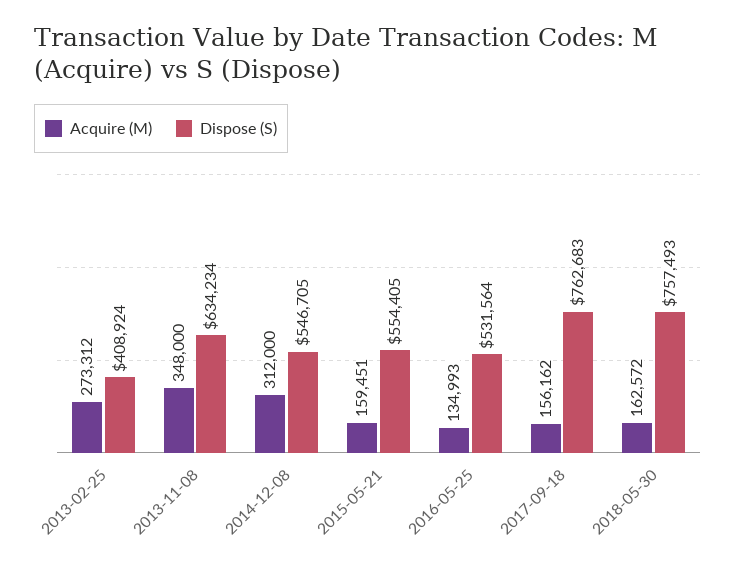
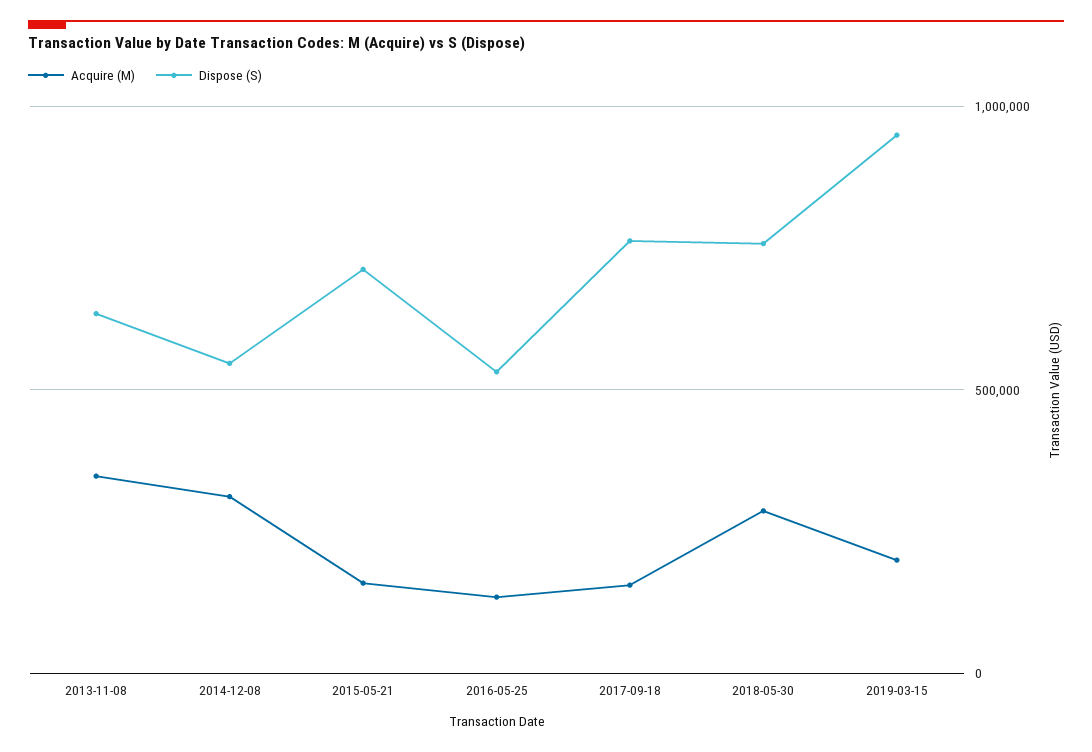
Acquire (M), 2013-02-25: 273312 -> none
Dispose (S), 2013-02-25: 408924 -> none
Dispose (S), 2015-05-21: 554405 -> 700000
Acquire (M), 2018-05-30: 162572 -> 300000
Acquire (M), 2019-03-15: none -> 200000
Dispose (S), 2019-03-15: none -> 950000

